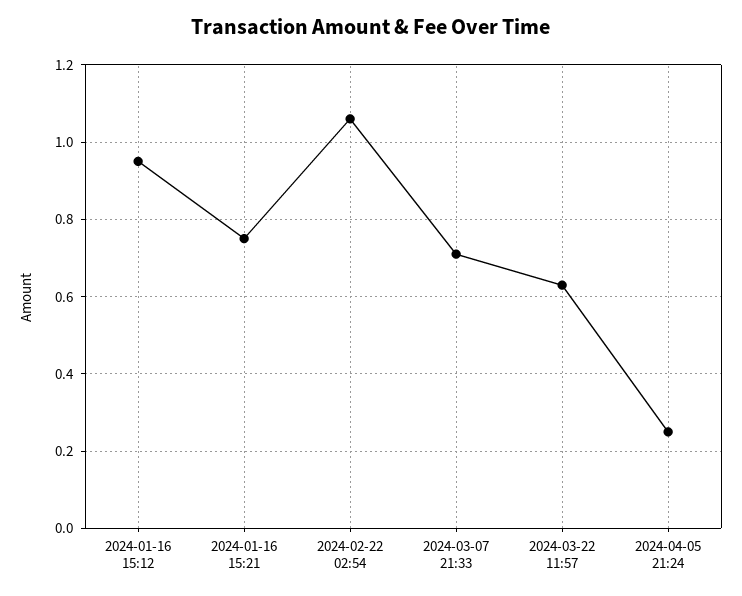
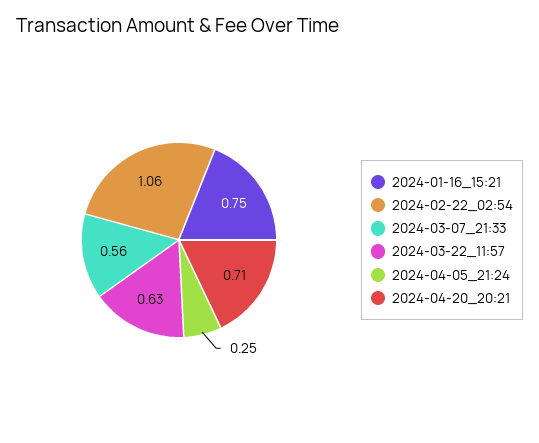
2024-01-16 15:12: 0.95 -> none
2024-03-07 21:33: 0.7 -> 0.56
2024-04-20_20:21: none -> 0.71

